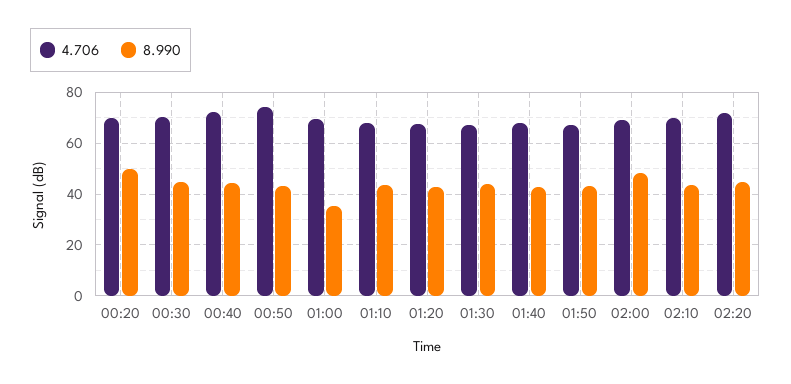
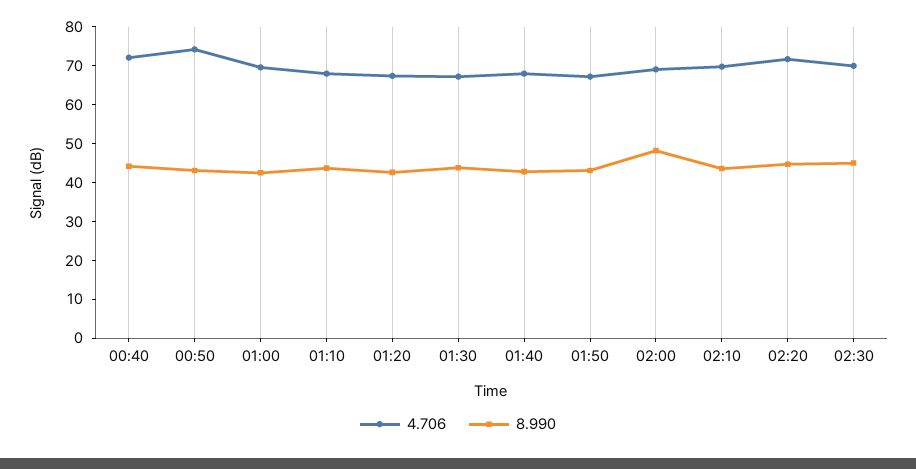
4.706, 00:20: 70 -> none
8.990, 00:20: 50 -> none
4.706, 00:30: 70 -> none
8.990, 00:30: 45 -> none
8.990, 01:00: 35 -> 42.5
4.706, 02:30: none -> 70
8.990, 02:30: none -> 45

